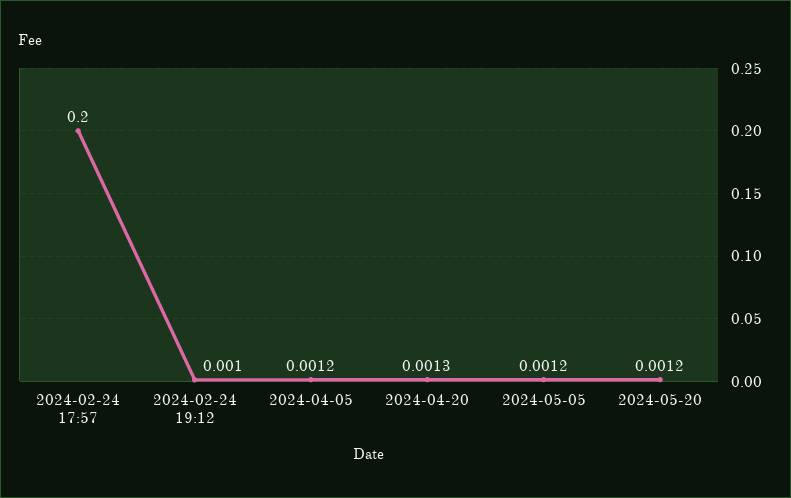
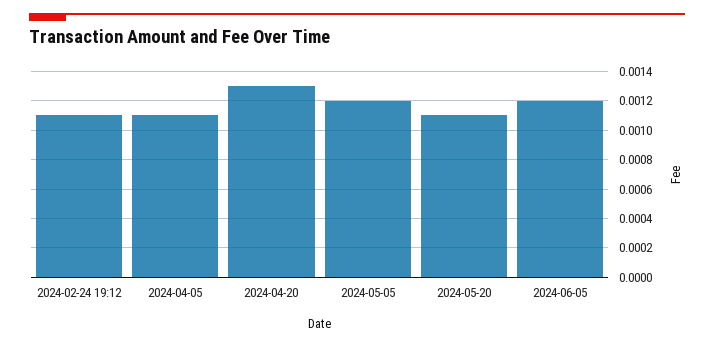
2024-02-24 17:57: 0.2 -> none
2024-02-24 19:12: 0.001 -> 0.0011
2024-04-05: 0.0012 -> 0.0011
2024-05-20: 0.0012 -> 0.0011
2024-06-05: none -> 0.0012

